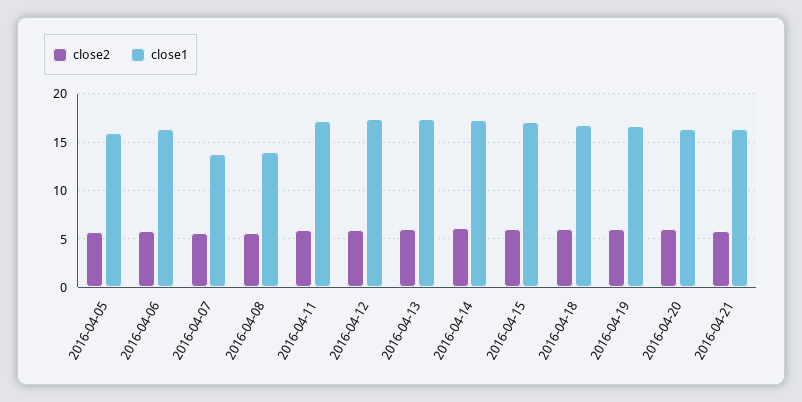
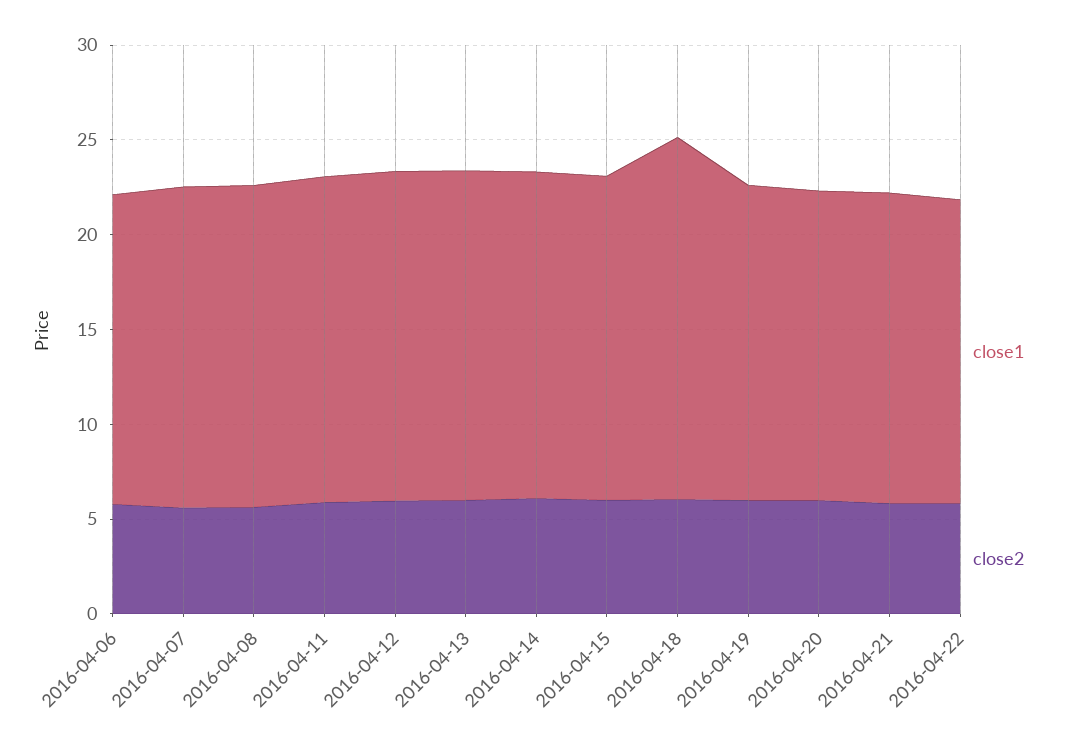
close2, 2016-04-05: 6 -> none
close1, 2016-04-05: 16 -> none
close1, 2016-04-07: 14 -> 17
close1, 2016-04-08: 14 -> 17
close1, 2016-04-18: 17 -> 19
close1, 2016-04-22: none -> 16
close2, 2016-04-22: none -> 6

